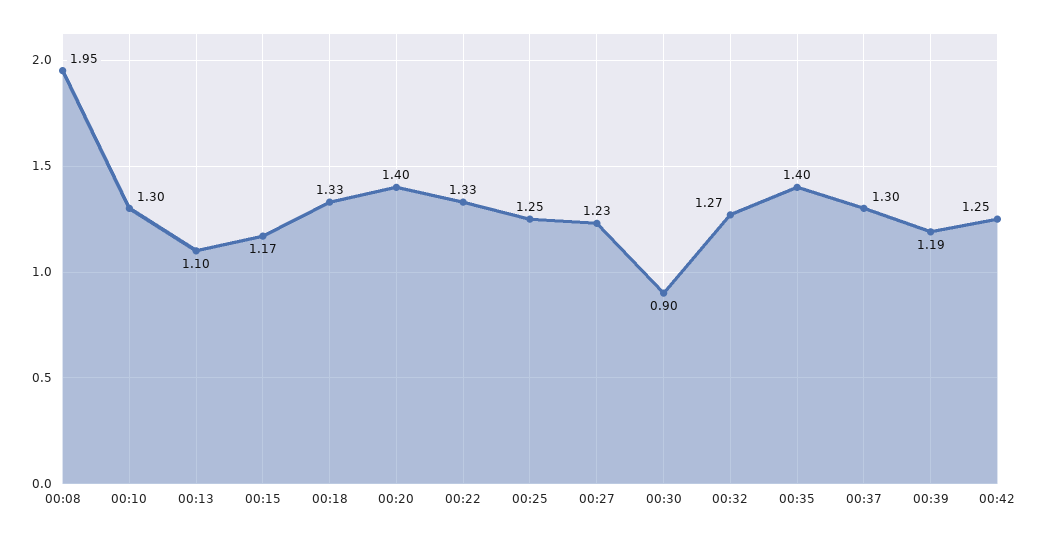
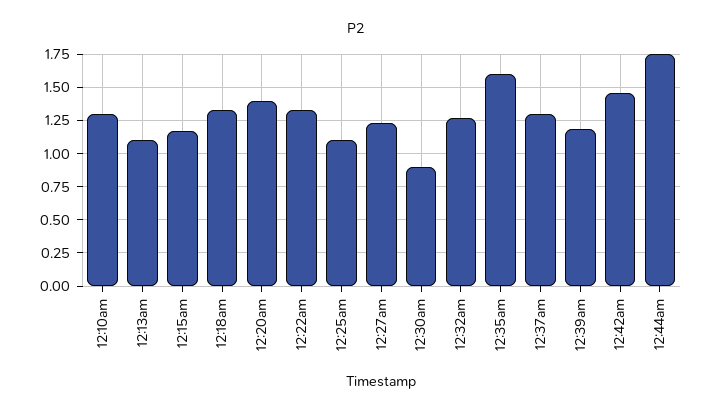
00:08: 1.95 -> none
00:25: 1.25 -> 1.1
00:35: 1.4 -> 1.6
00:42: 1.25 -> 1.45
12:44am: none -> 1.75

